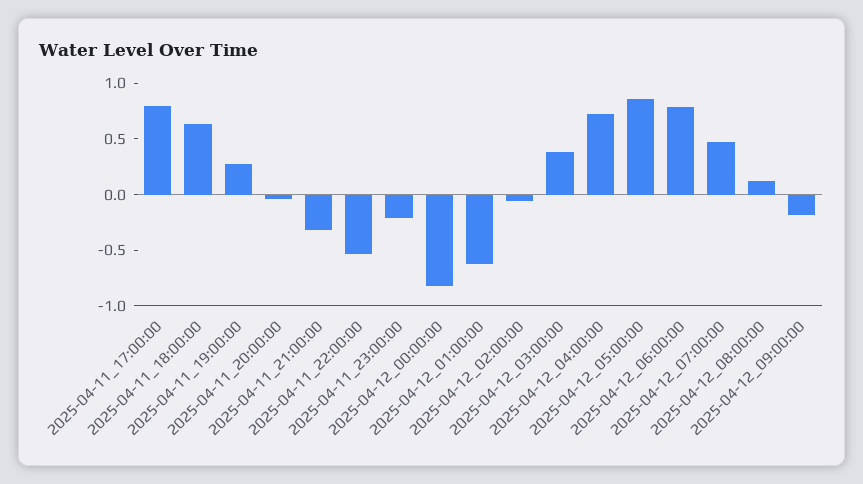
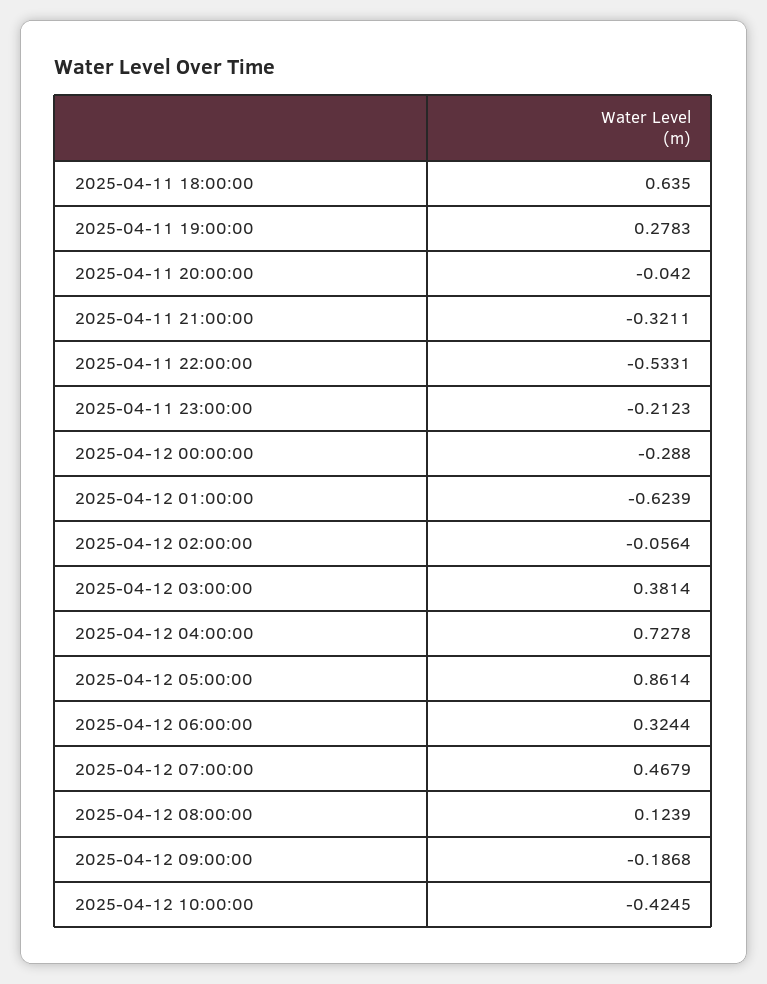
2025-04-11_17:00:00: 0.8 -> none
2025-04-12_00:00:00: -0.8 -> -0.288
2025-04-12_06:00:00: 0.8 -> 0.3244
2025-04-12 10:00:00: none -> -0.4245

